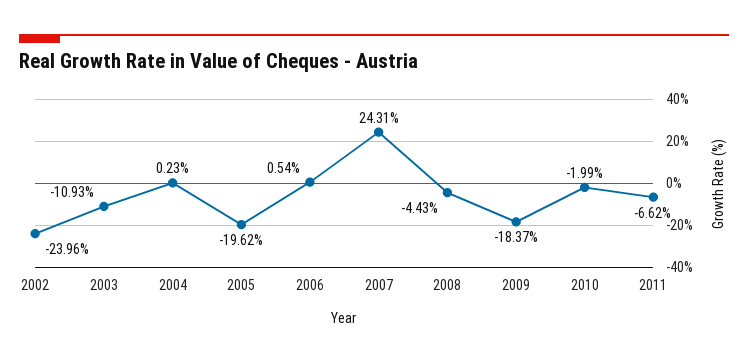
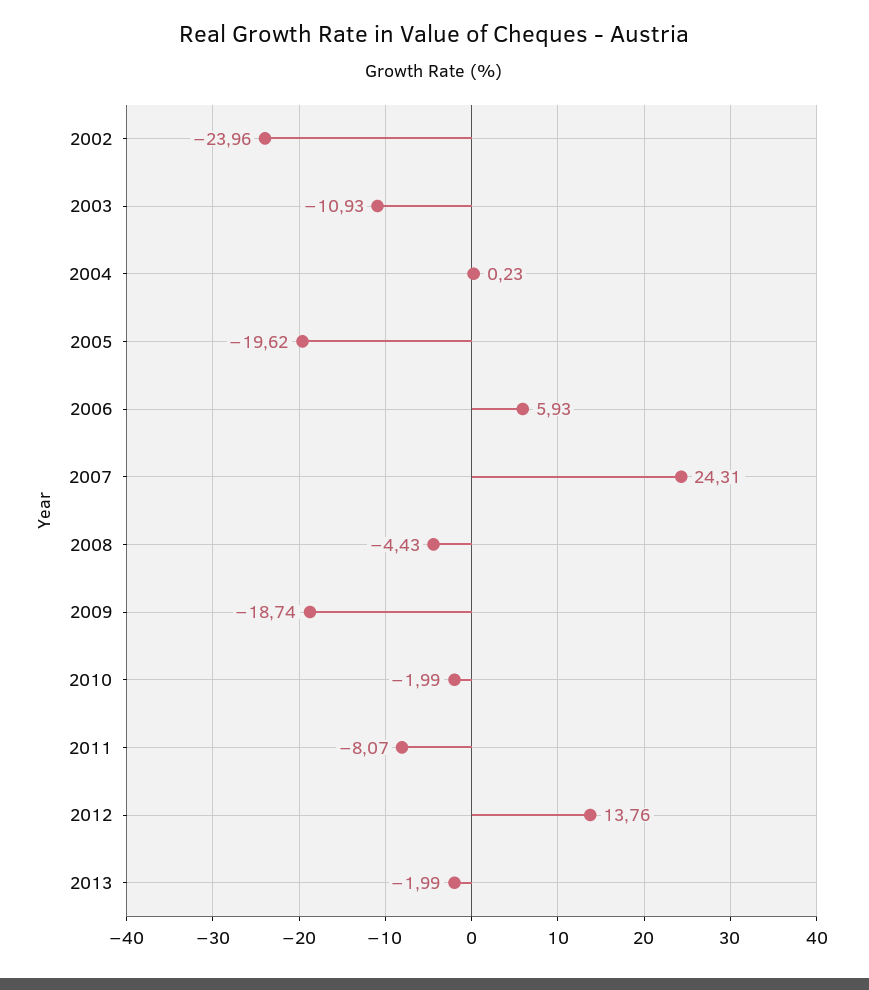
2006: 0.54 -> 5.93
2009: -18.37 -> -18.74
2011: -6.62 -> -8.07
2012: none -> 13.76
2013: none -> -1.99

